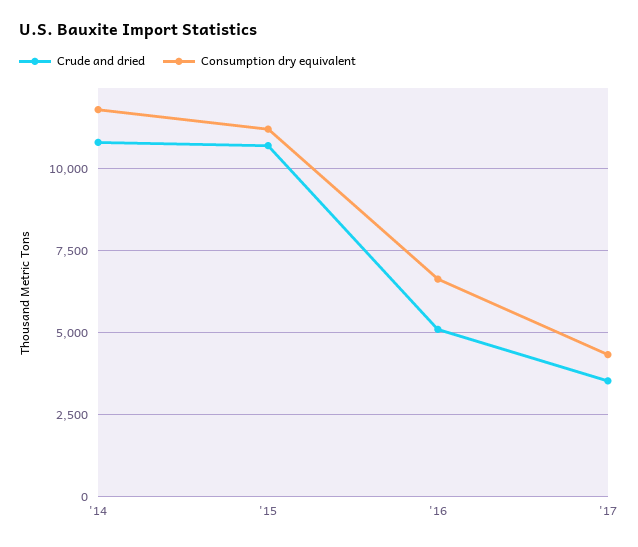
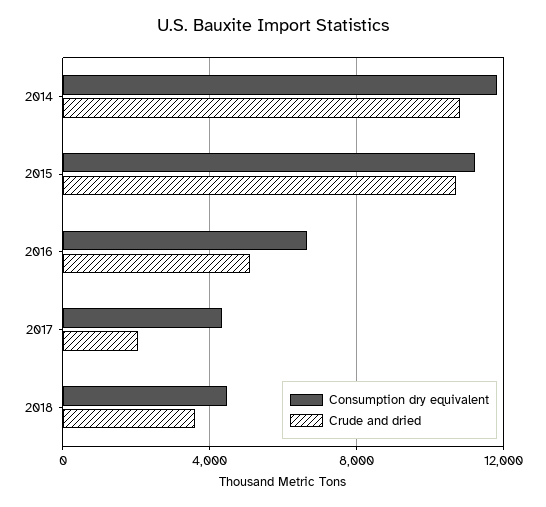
Crude and dried, '17: 3500 -> 2000
Consumption dry equivalent, 2018: none -> 4500
Crude and dried, 2018: none -> 3500

